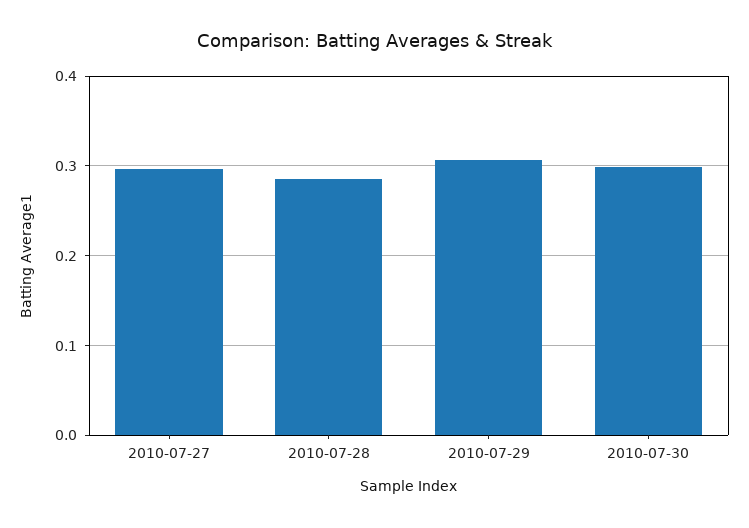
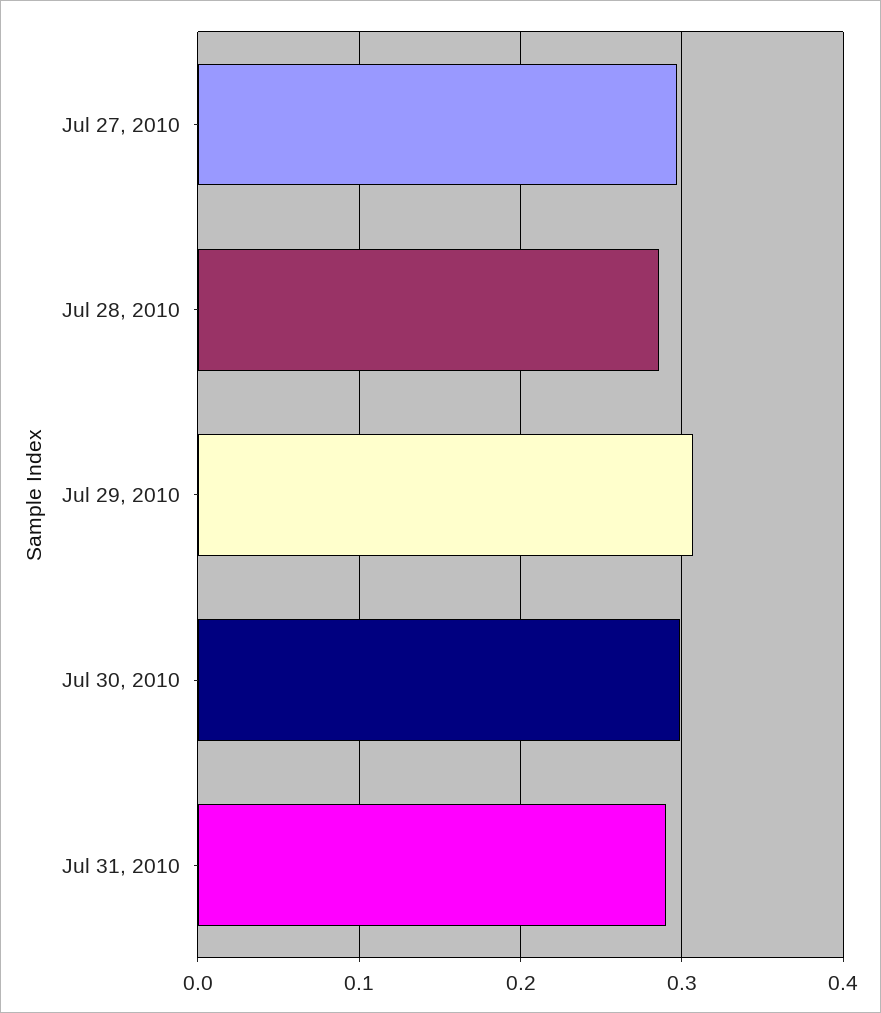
Jul 31, 2010: none -> 0.29

